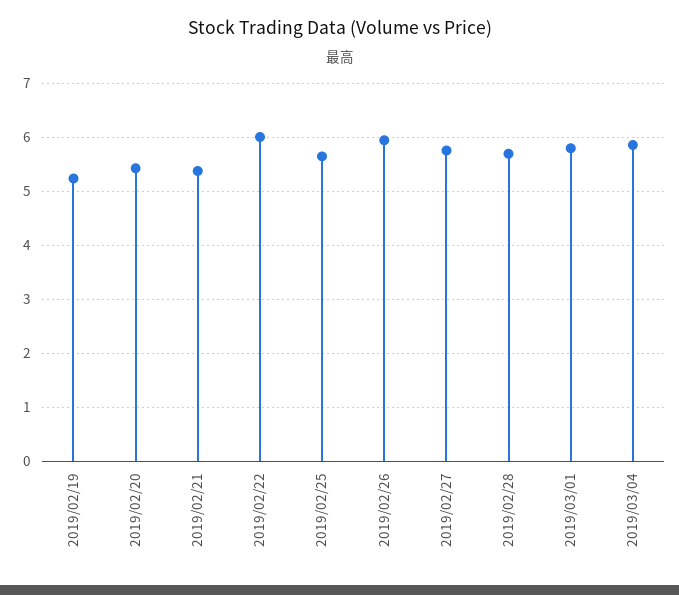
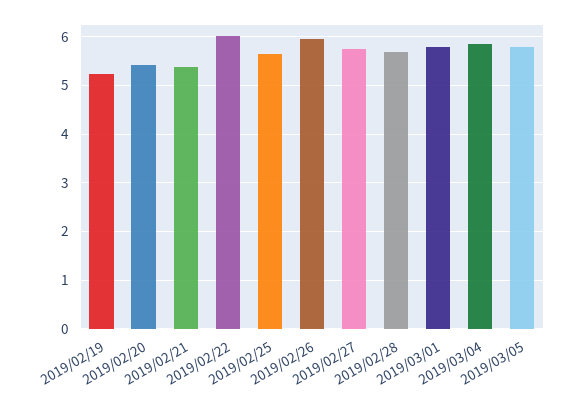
2019/03/05: none -> 5.8

